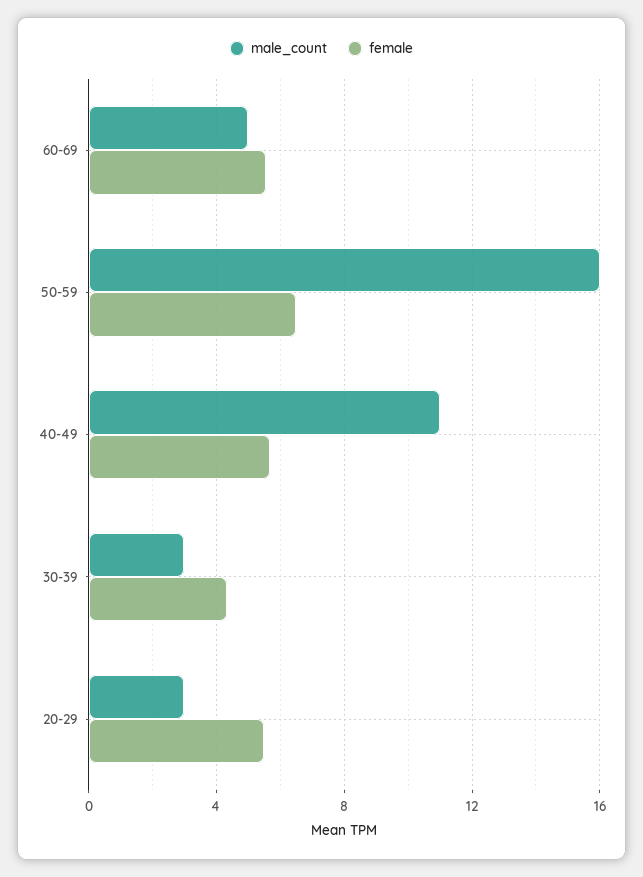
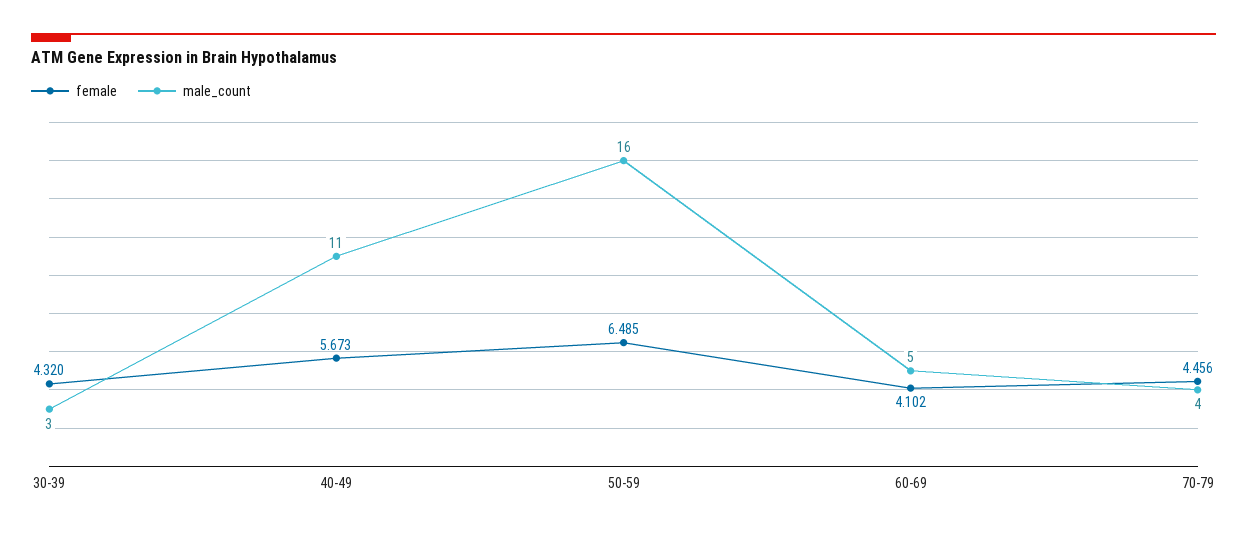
female, 60-69: 5.5 -> 4.102
male_count, 20-29: 3 -> none
female, 20-29: 5.5 -> none
female, 70-79: none -> 4.456
male_count, 70-79: none -> 4

